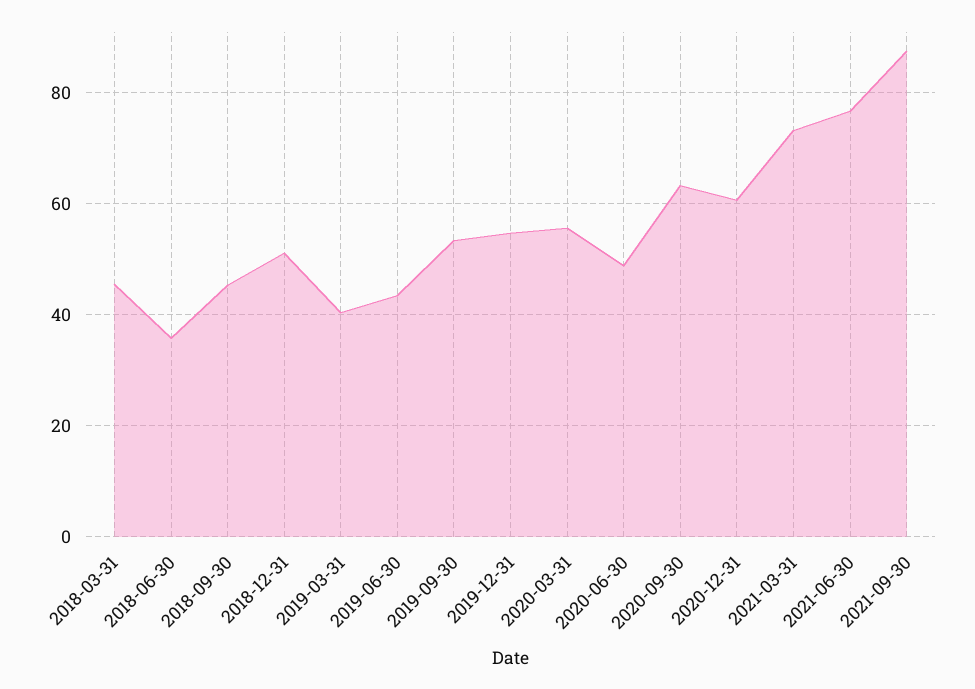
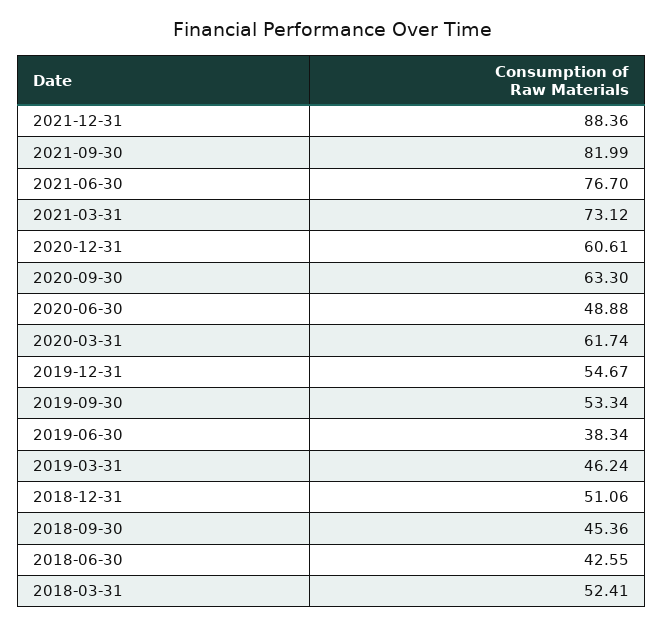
2018-03-31: 46 -> 52.41
2018-06-30: 36 -> 42.55
2019-03-31: 40 -> 46.24
2019-06-30: 44 -> 38.34
2020-03-31: 56 -> 61.74
2021-09-30: 88 -> 81.99
2021-12-31: none -> 88.36

